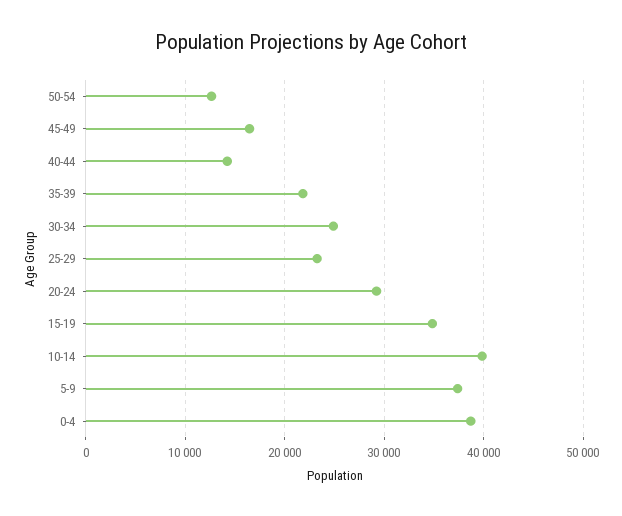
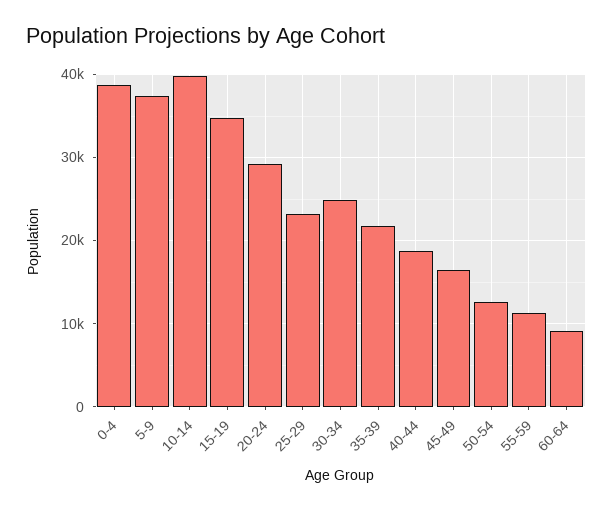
40-44: 14000 -> 19000
55-59: none -> 11000
60-64: none -> 9000

